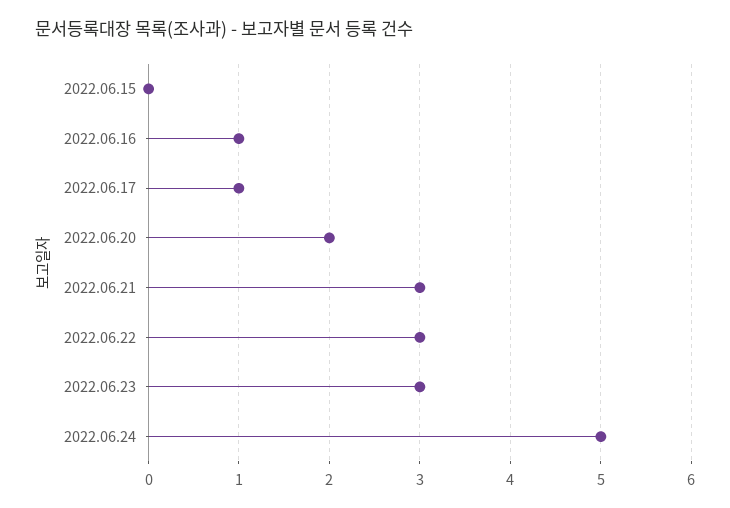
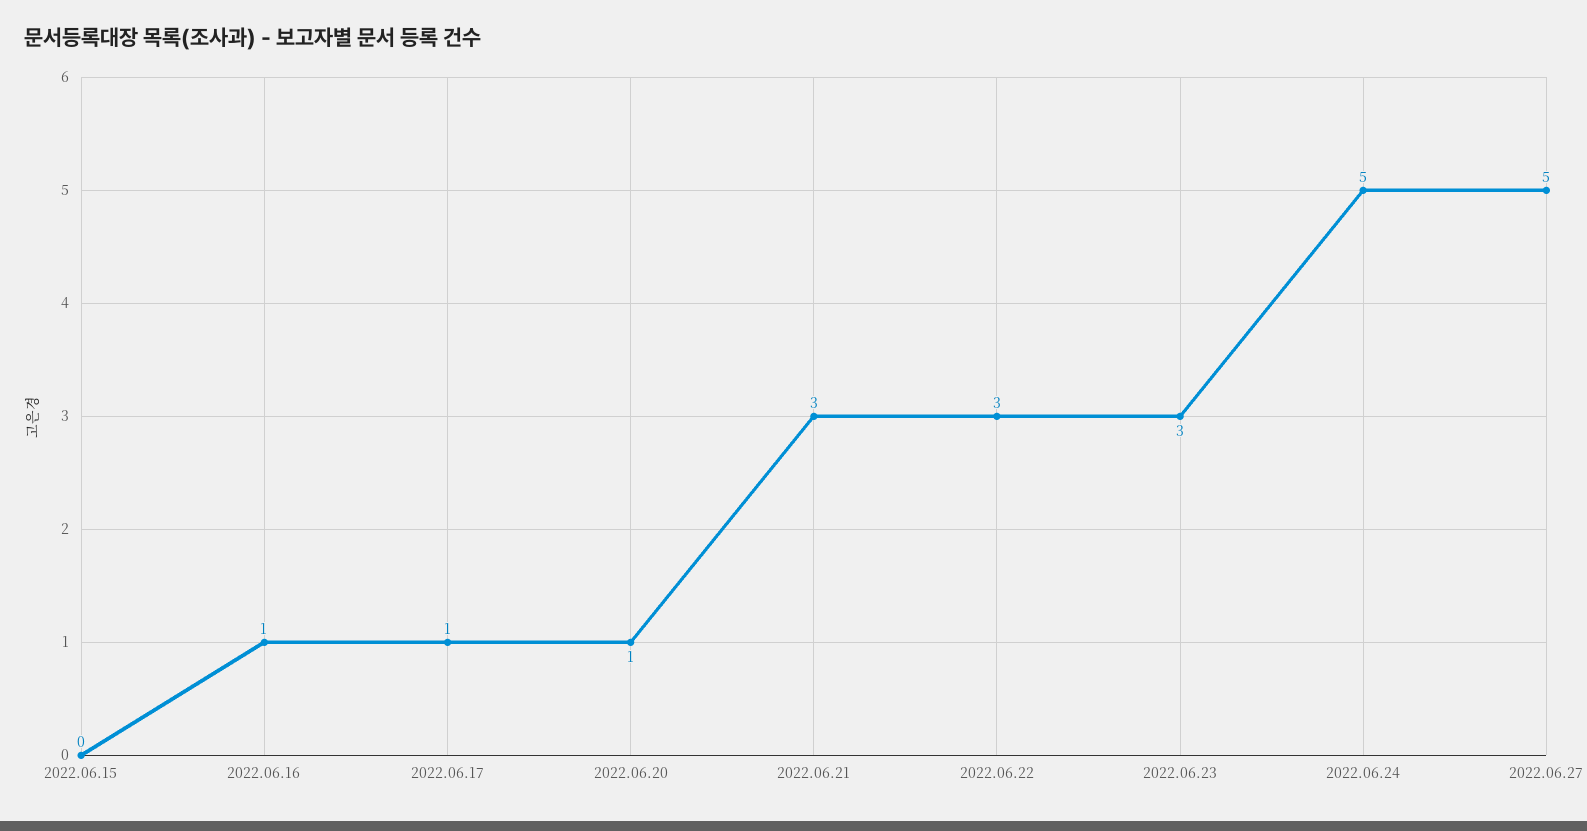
2022.06.20: 2 -> 1
2022.06.27: none -> 5

